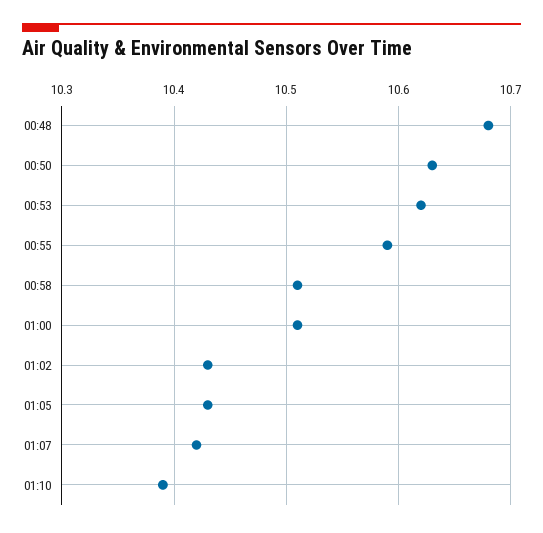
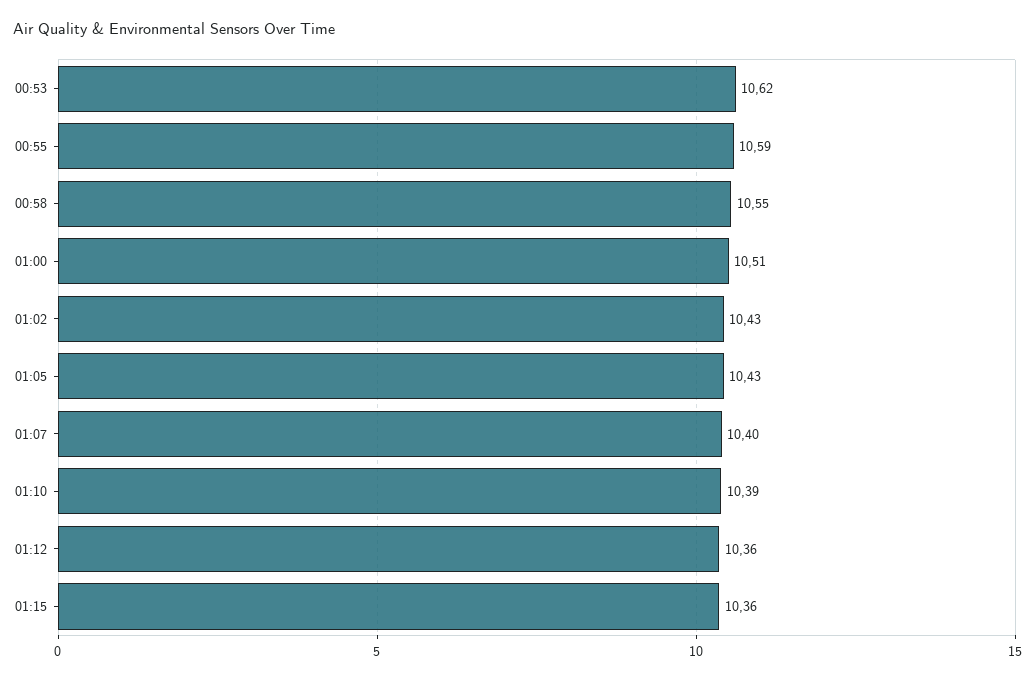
00:48: 10.68 -> none
00:50: 10.63 -> none
00:58: 10.51 -> 10.55
01:07: 10.42 -> 10.4
01:12: none -> 10.36
01:15: none -> 10.36

